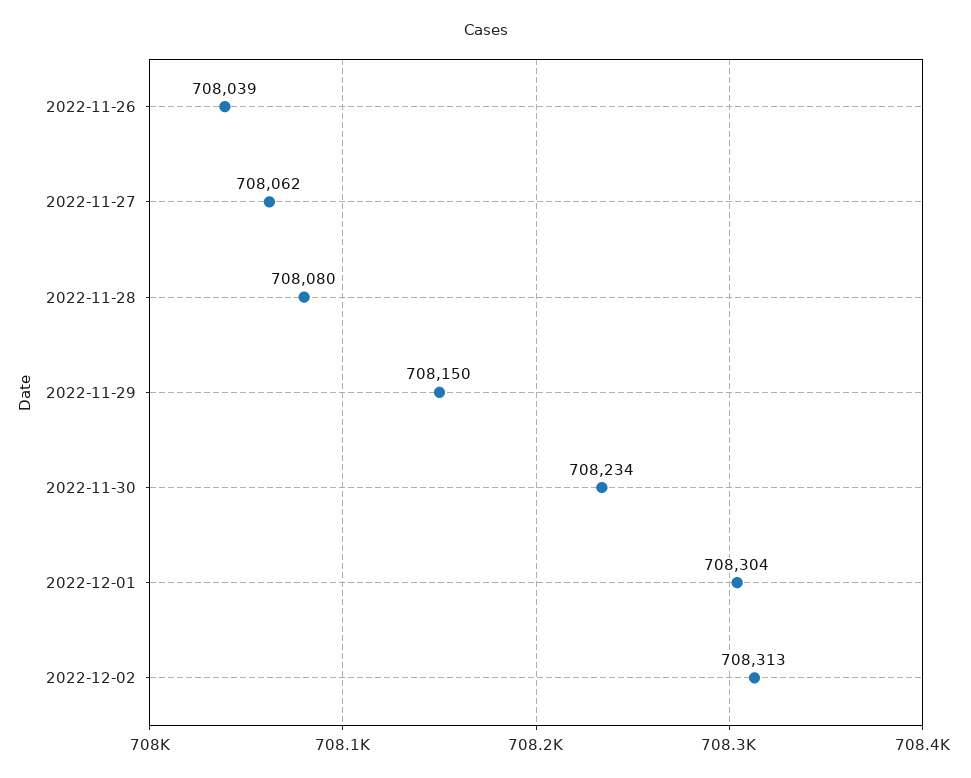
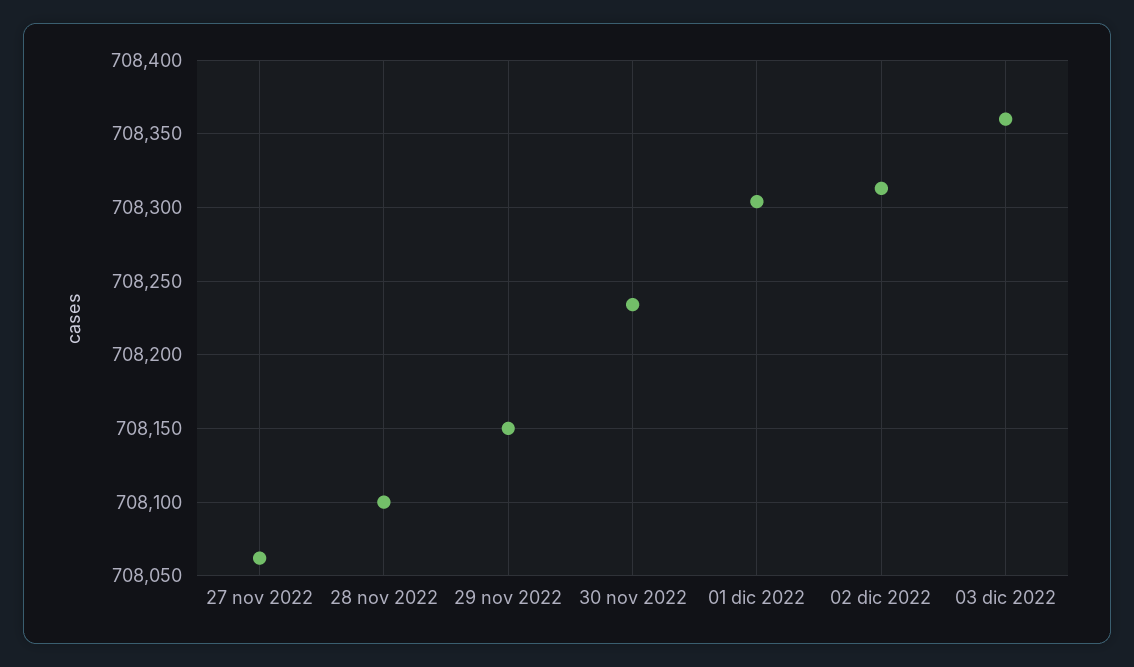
2022-11-26: 708039 -> none
2022-11-28: 708080 -> 708100
03 dic 2022: none -> 708360

